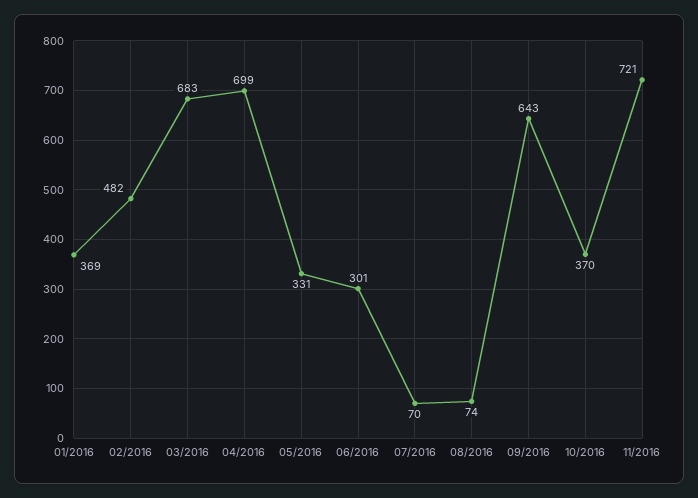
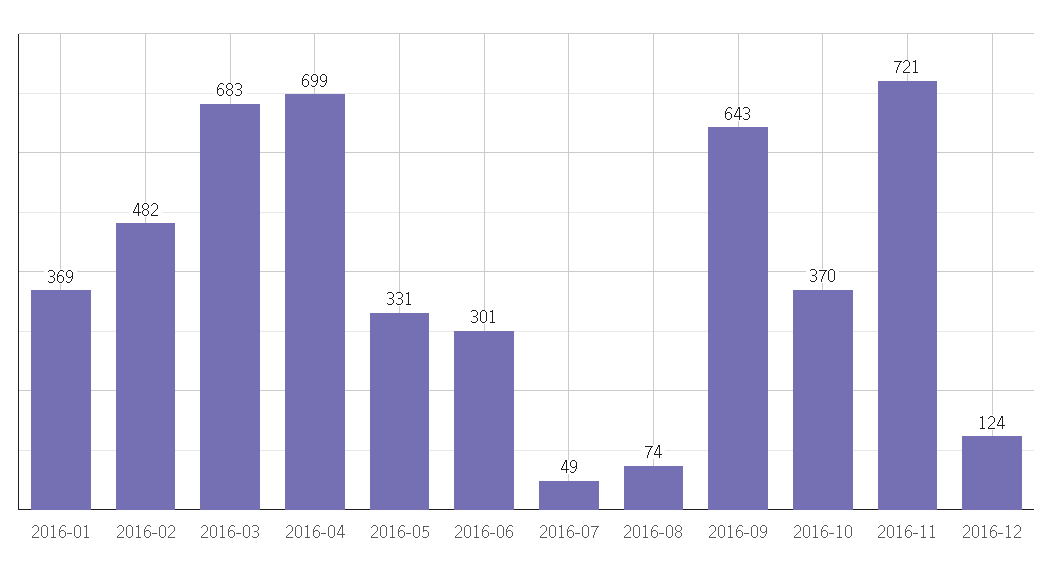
07/2016: 70 -> 49
2016-12: none -> 124

